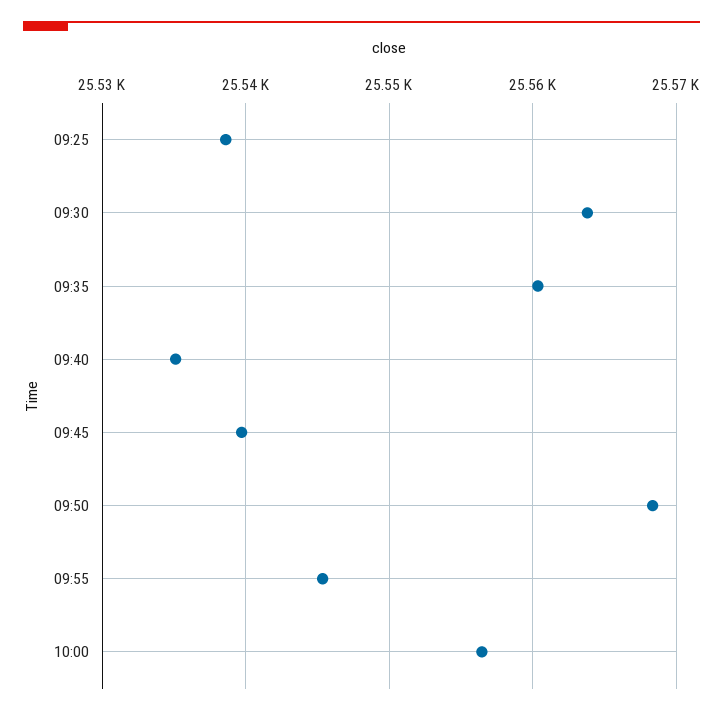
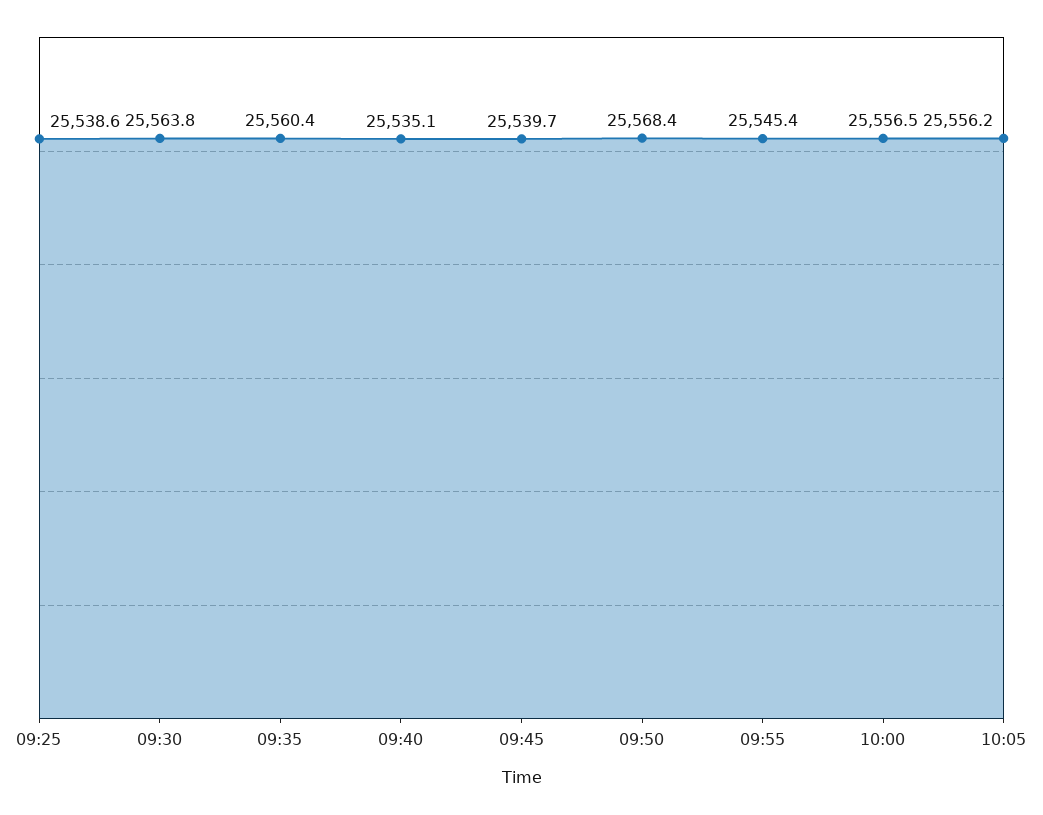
10:05: none -> 25556.2

